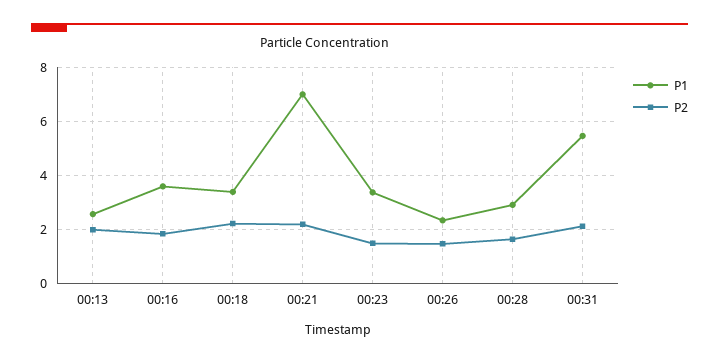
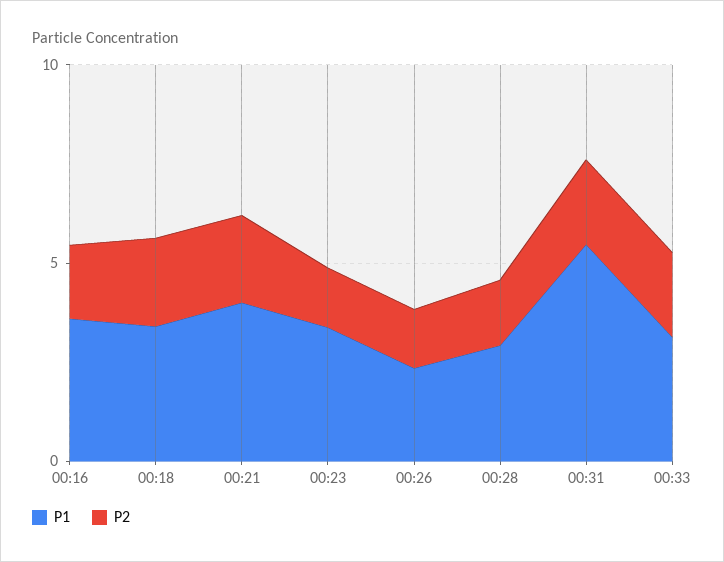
P1, 00:13: 2.5 -> none
P2, 00:13: 2 -> none
P1, 00:21: 7 -> 4
P1, 00:33: none -> 3
P2, 00:33: none -> 2

